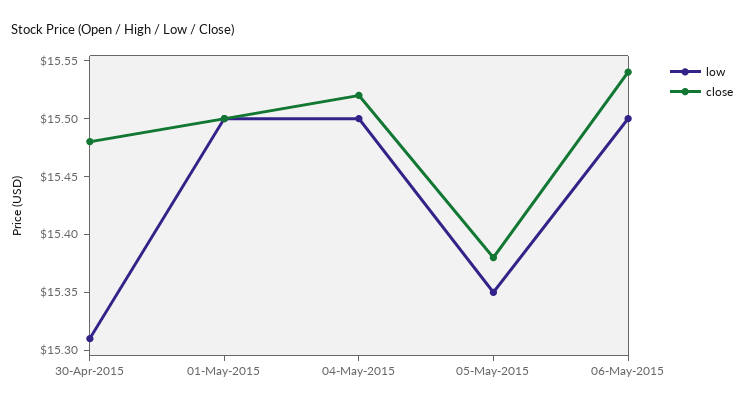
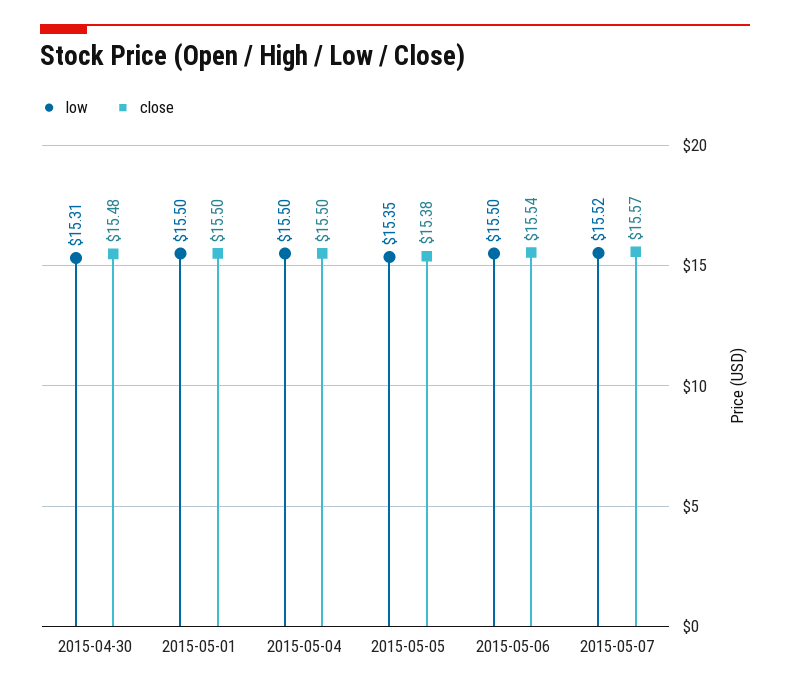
close, 04-May-2015: 15.52 -> 15.5
low, 2015-05-07: none -> 15.52
close, 2015-05-07: none -> 15.57

